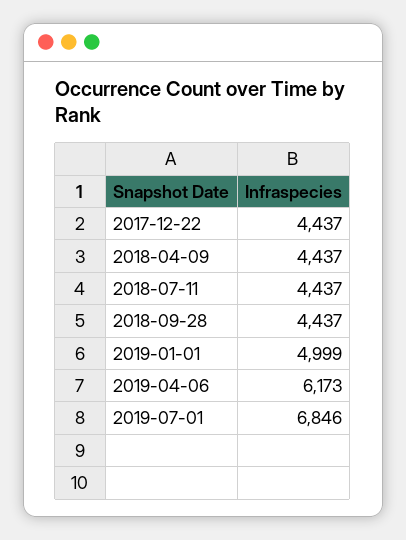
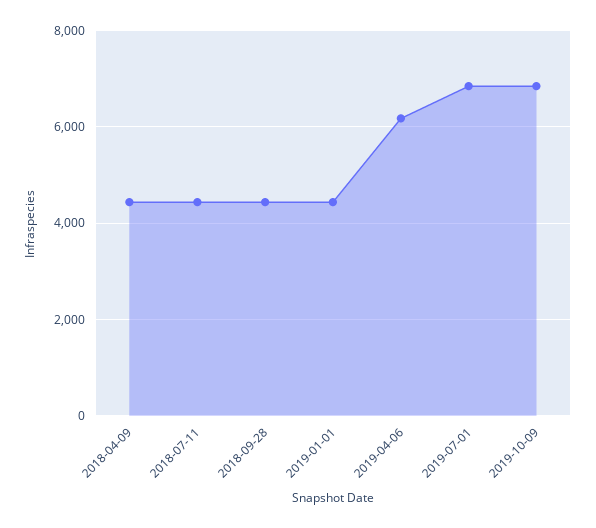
2017-12-22: 4437 -> none
2019-01-01: 4999 -> 4400
2019-10-09: none -> 6800

